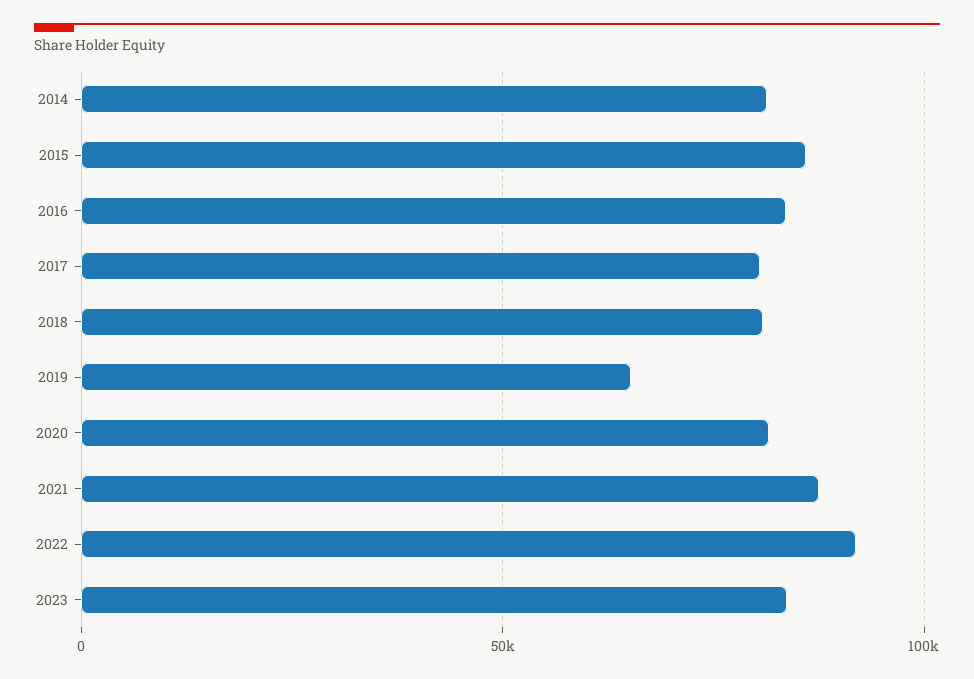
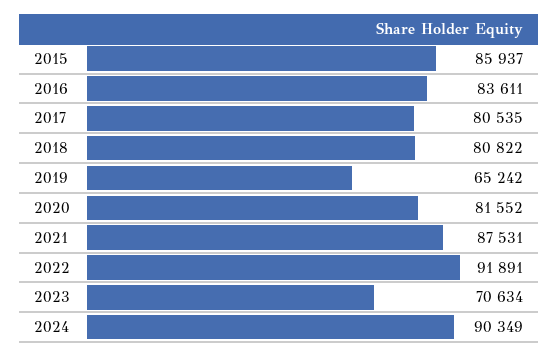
2014: 80000 -> none
2023: 85000 -> 70634
2024: none -> 90349

